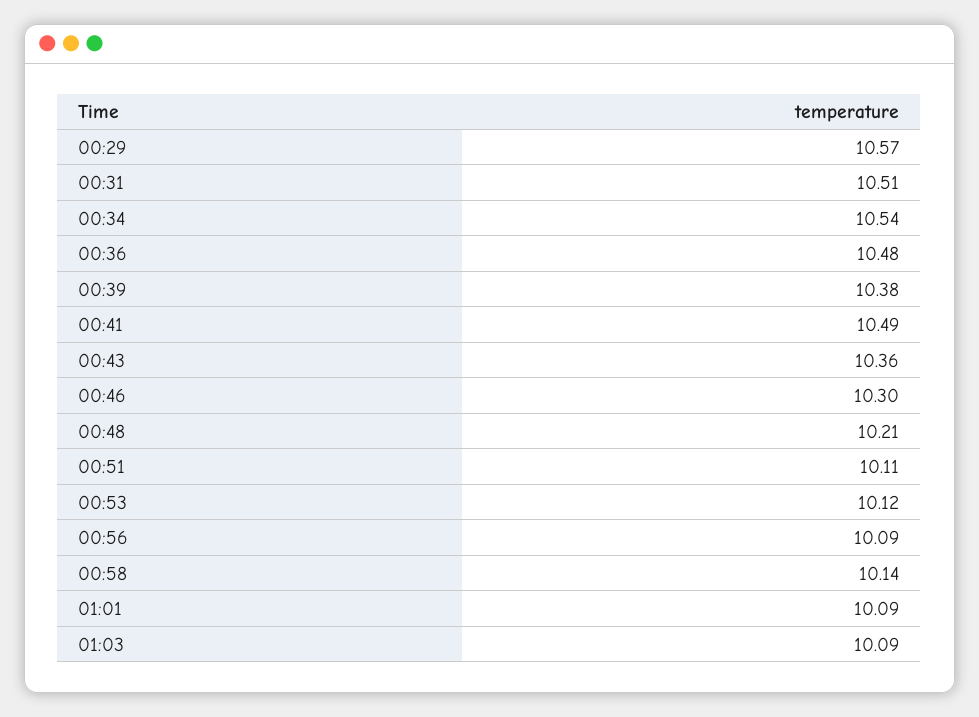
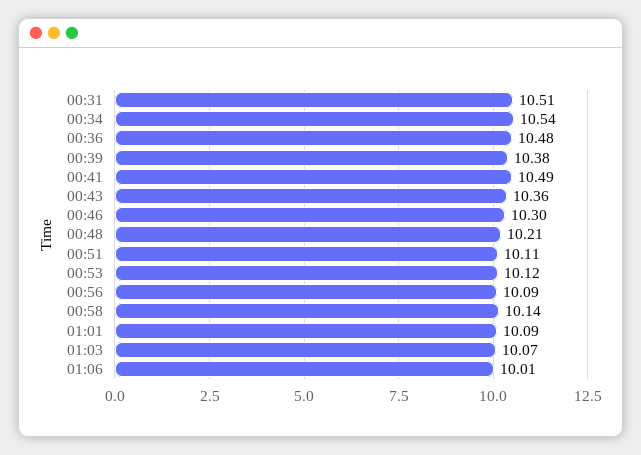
00:29: 10.57 -> none
01:03: 10.09 -> 10.07
01:06: none -> 10.01

